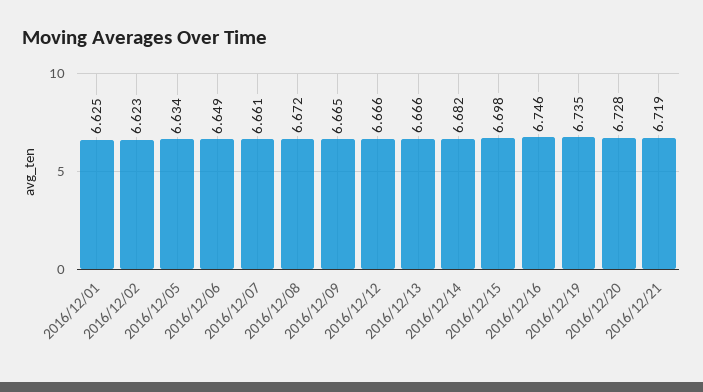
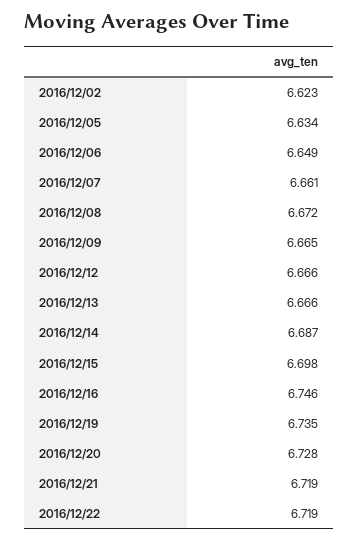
2016/12/01: 6.625 -> none
2016/12/14: 6.682 -> 6.687
2016/12/22: none -> 6.719

